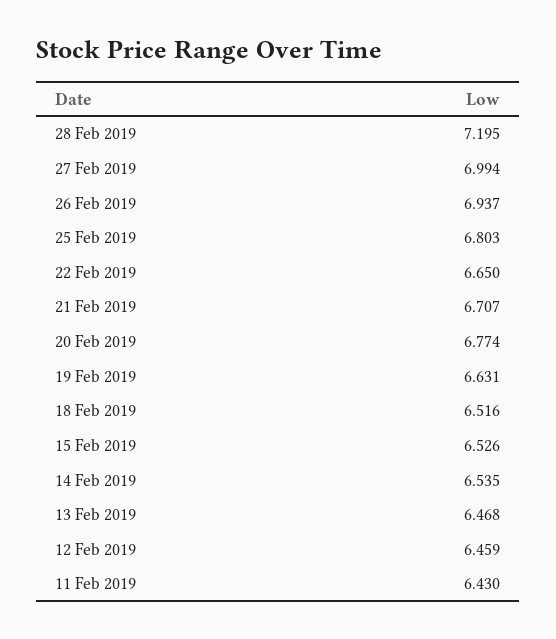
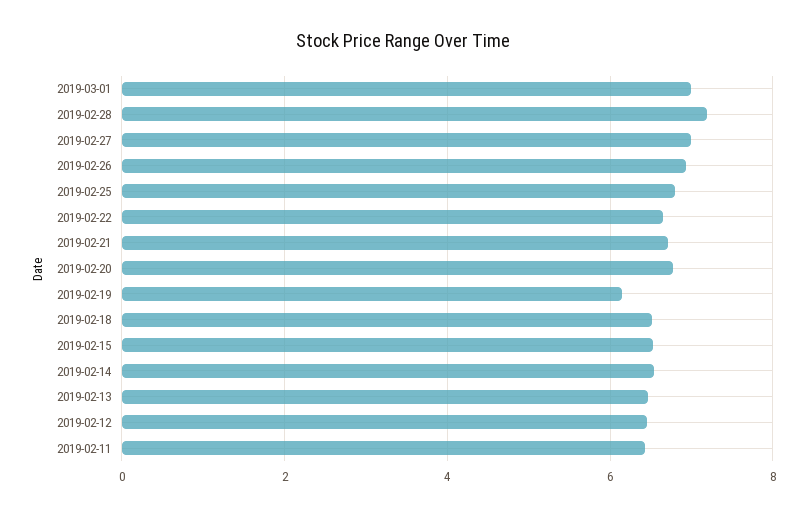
19 Feb 2019: 6.631 -> 6.2
2019-03-01: none -> 7

